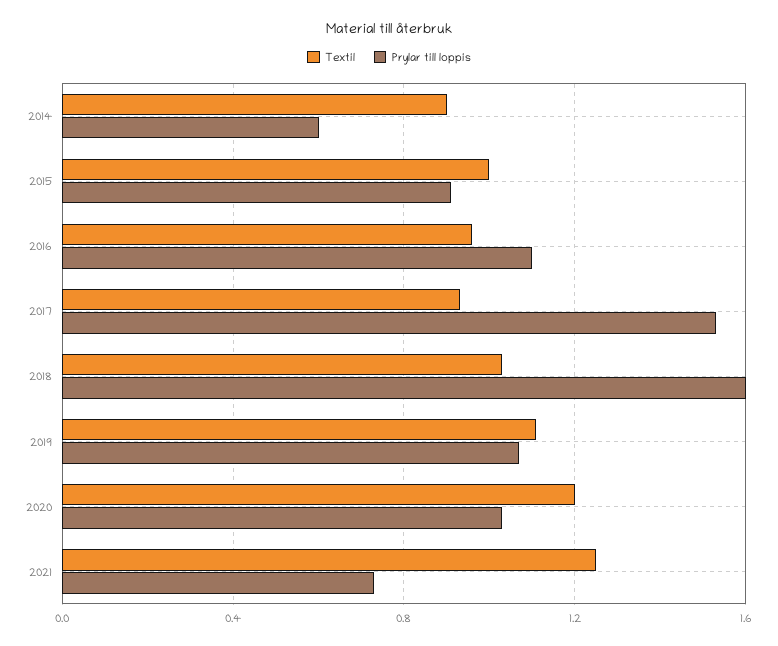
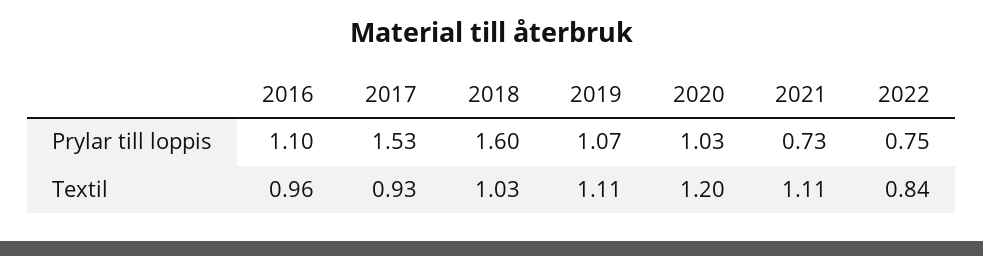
Textil, 2014: 0.9 -> none
Prylar till loppis, 2014: 0.6 -> none
Textil, 2015: 1 -> none
Prylar till loppis, 2015: 0.9 -> none
Textil, 2021: 1.25 -> 1.11
Prylar till loppis, 2022: none -> 0.75
Textil, 2022: none -> 0.84

